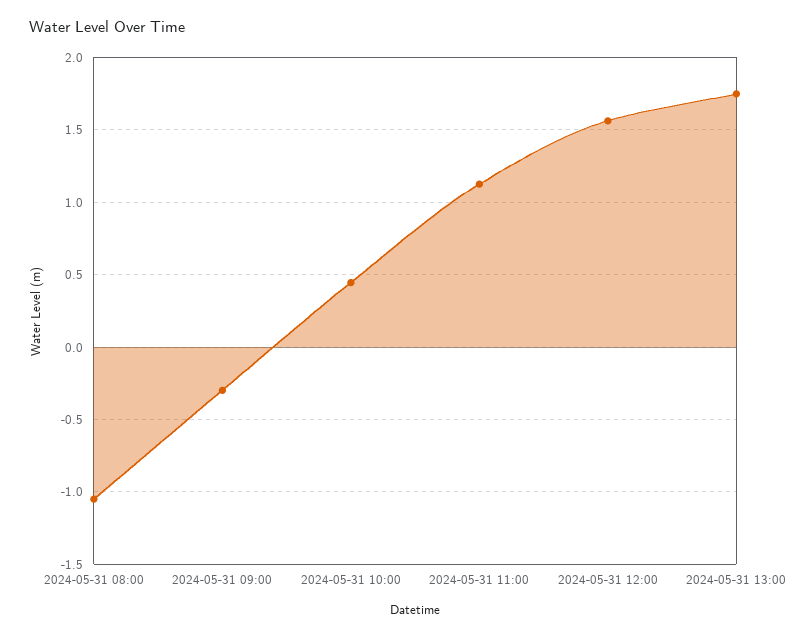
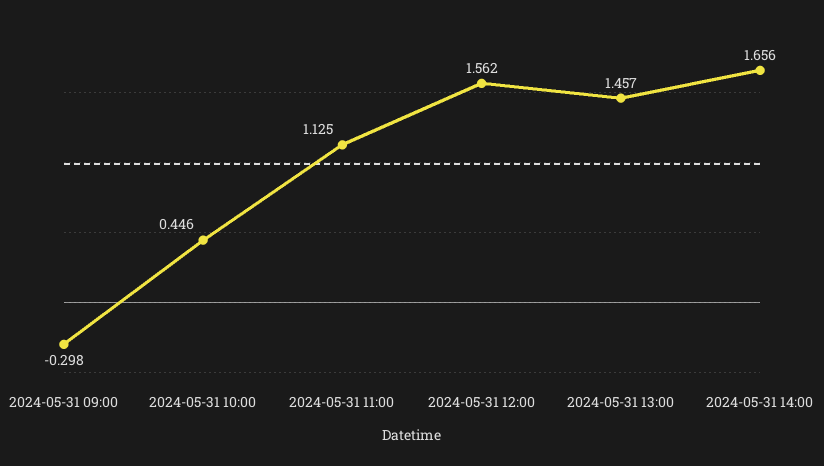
2024-05-31 08:00: -1.05 -> none
2024-05-31 13:00: 1.75 -> 1.457
2024-05-31 14:00: none -> 1.656

